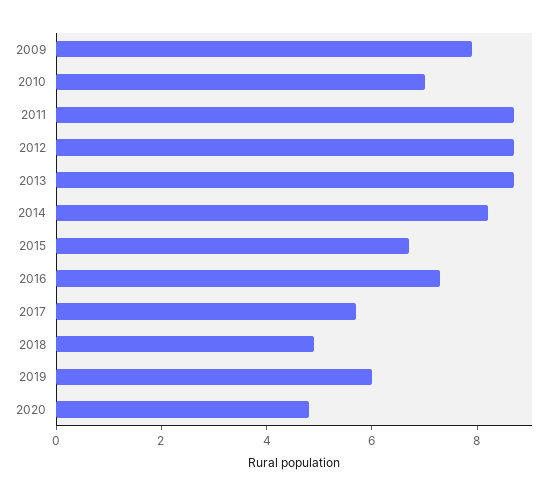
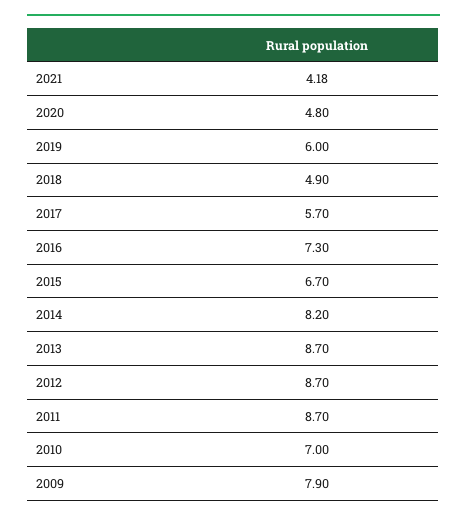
2021: none -> 4.18

